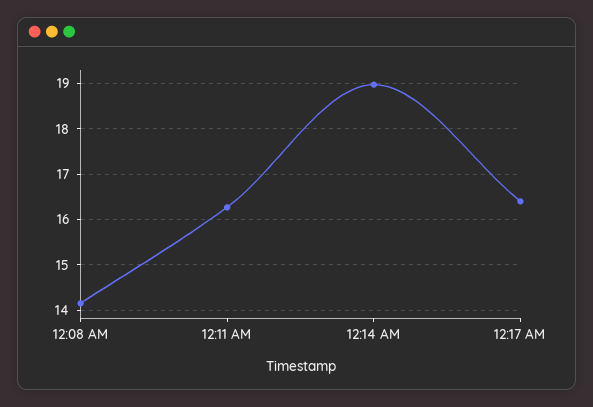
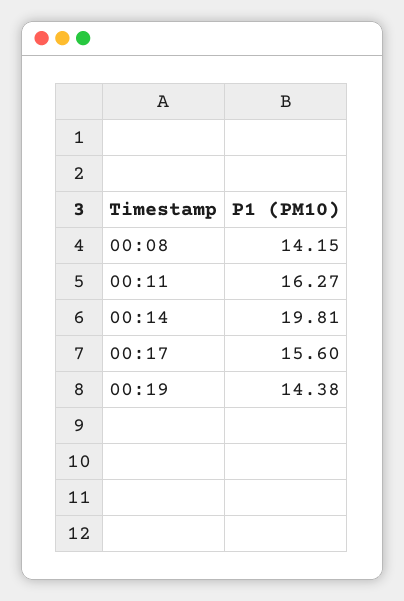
12:14 AM: 19 -> 19.81
12:17 AM: 16.4 -> 15.6
00:19: none -> 14.38

